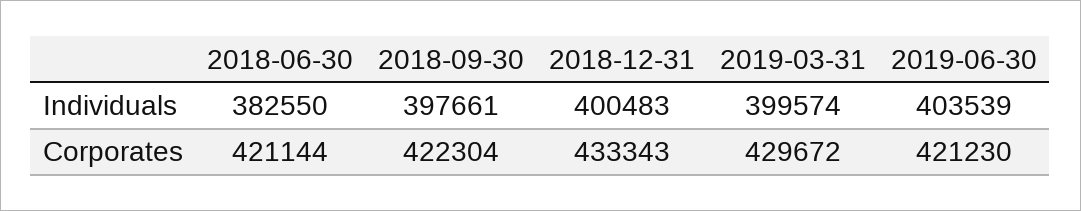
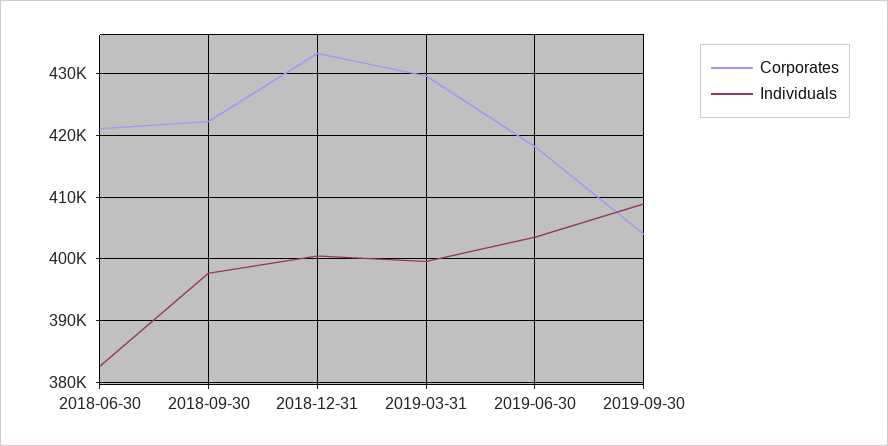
Corporates, 2019-06-30: 421230 -> 418000
Corporates, 2019-09-30: none -> 404000
Individuals, 2019-09-30: none -> 409000

